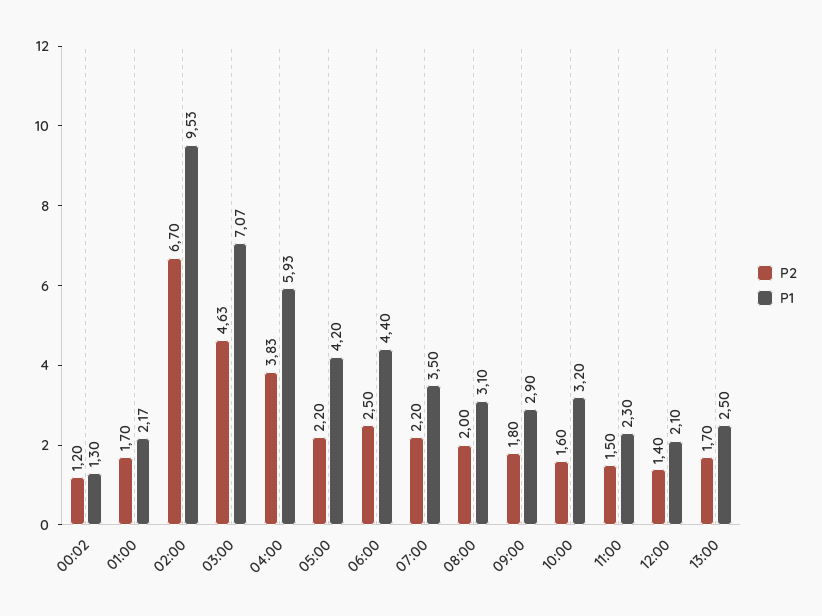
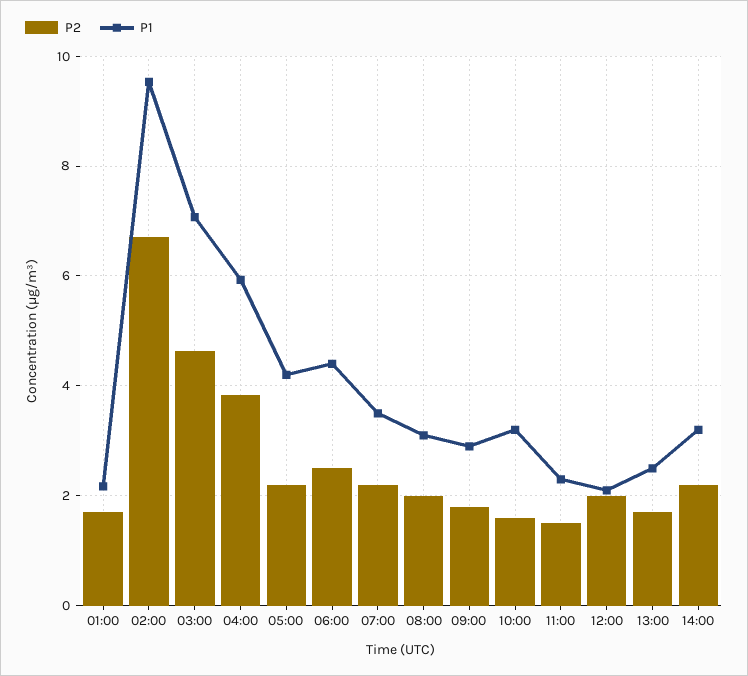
P2, 00:02: 1.2 -> none
P1, 00:02: 1.3 -> none
P2, 12:00: 1.4 -> 2
P2, 14:00: none -> 2.2
P1, 14:00: none -> 3.2

